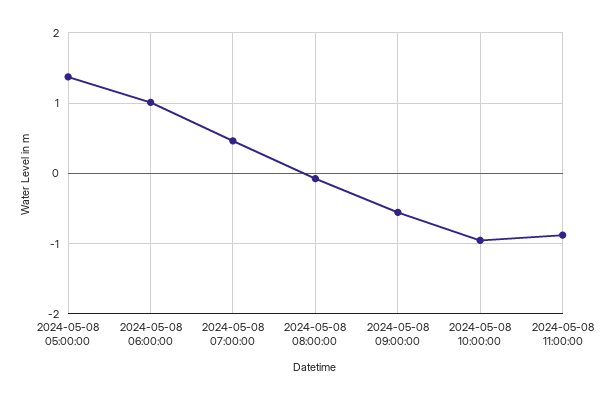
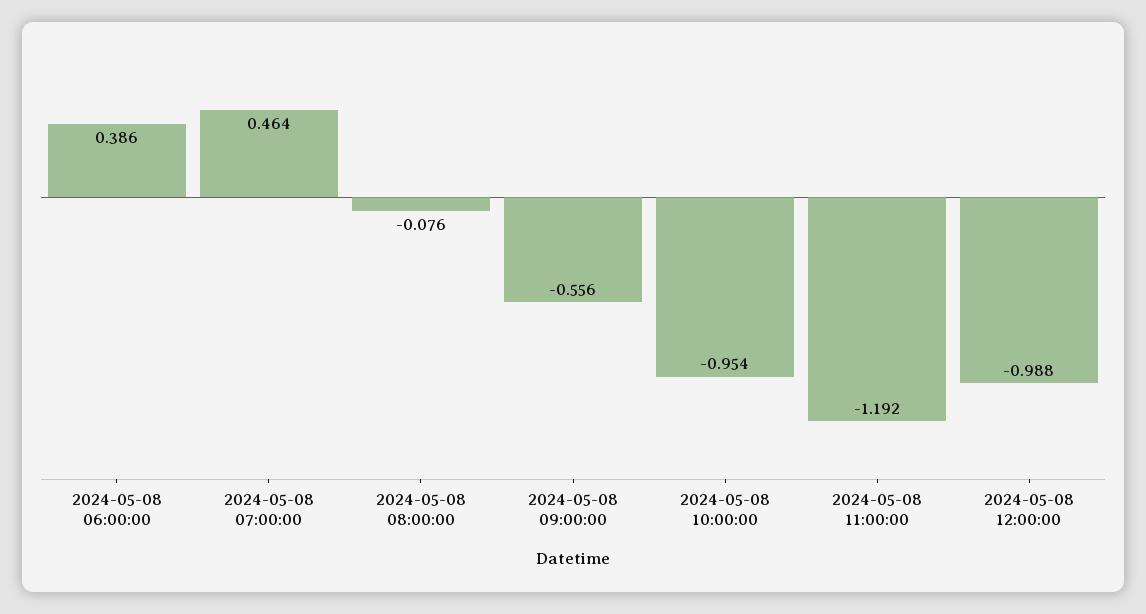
2024-05-08 05:00:00: 1.4 -> none
2024-05-08 06:00:00: 1 -> 0.386
2024-05-08 11:00:00: -0.9 -> -1.192
2024-05-08 12:00:00: none -> -0.988

